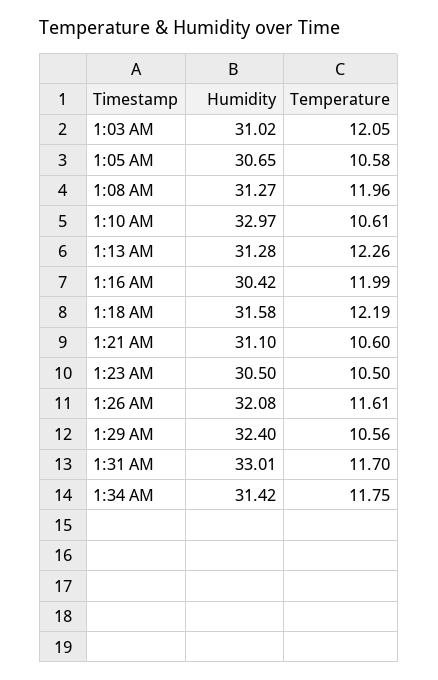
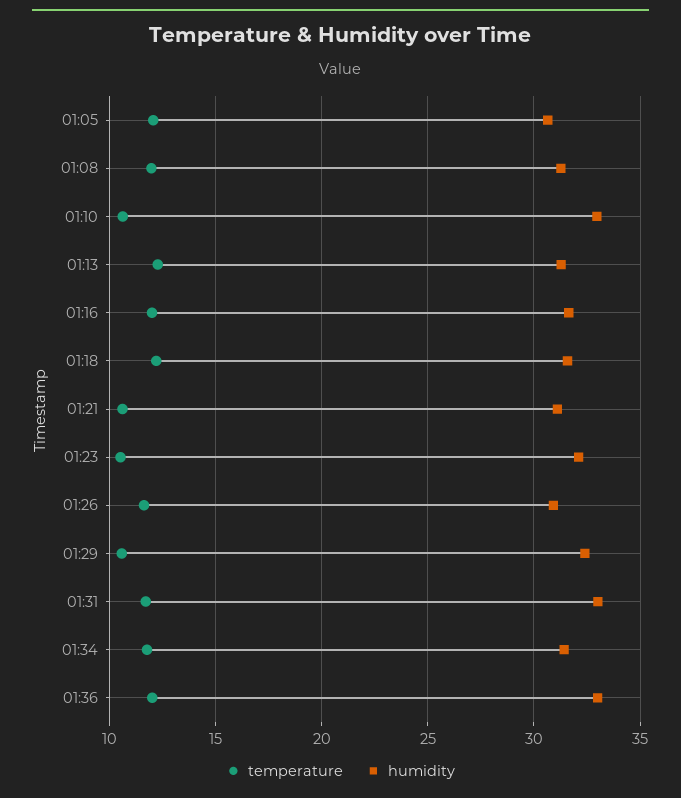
Humidity, 1:03 AM: 31.02 -> none
Temperature, 1:03 AM: 12.05 -> none
Temperature, 1:05 AM: 10.58 -> 12
Humidity, 1:16 AM: 30.42 -> 31.5
Humidity, 1:23 AM: 30.5 -> 32
Humidity, 1:26 AM: 32.08 -> 31
Temperature, 01:36: none -> 12
Humidity, 01:36: none -> 33

